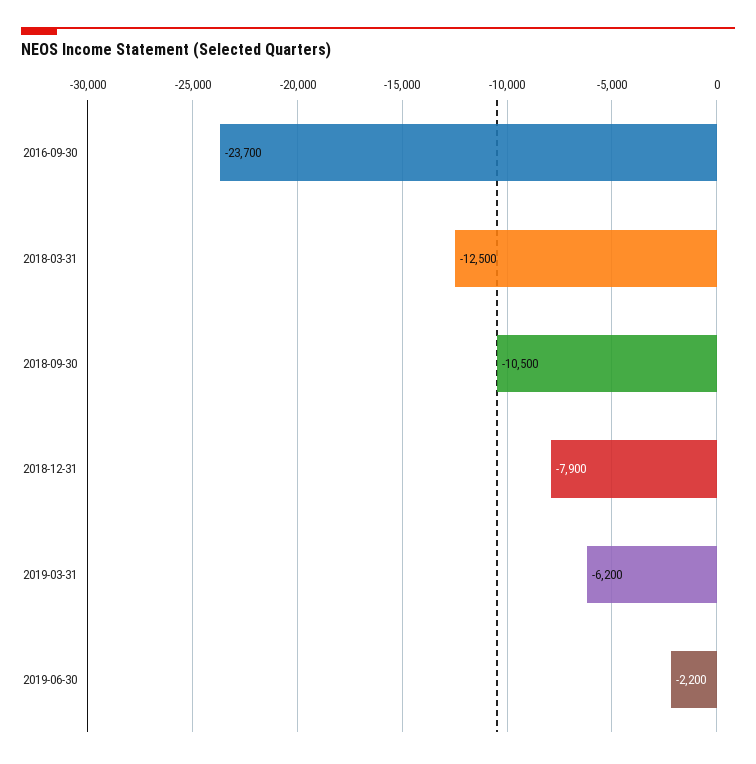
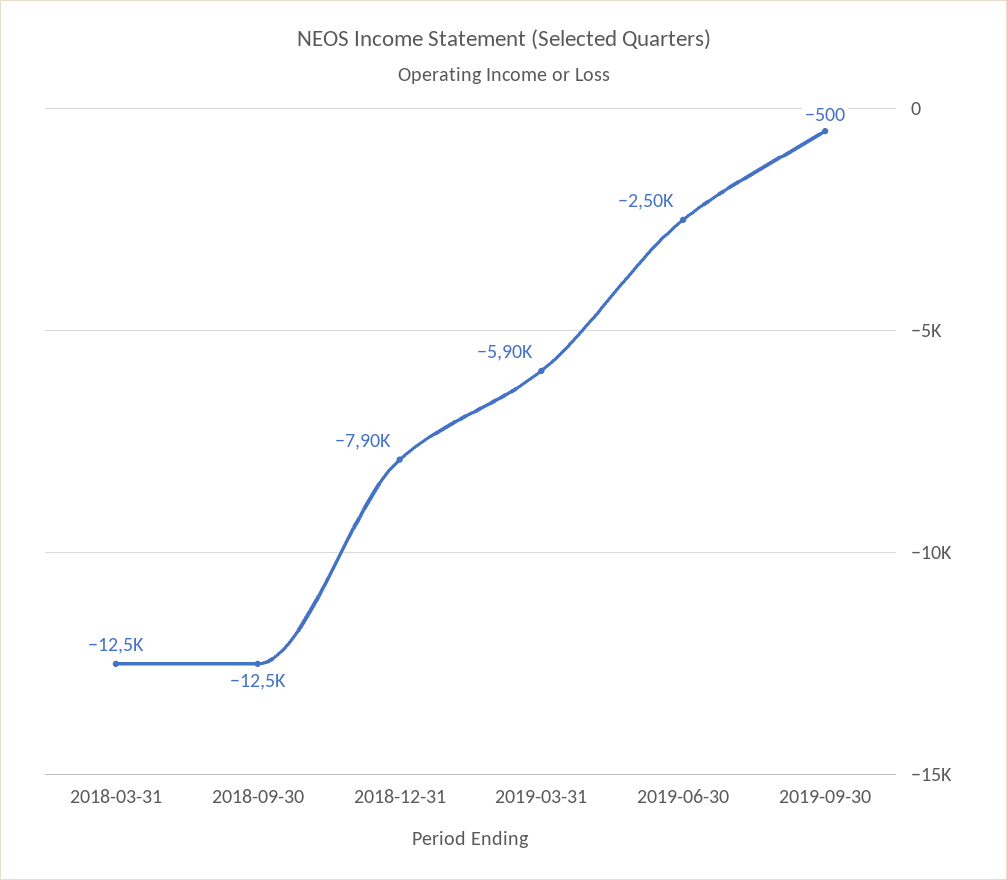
2016-09-30: -23700 -> none
2018-09-30: -10500 -> -12500
2019-03-31: -6200 -> -5900
2019-06-30: -2200 -> -2500
2019-09-30: none -> -500

